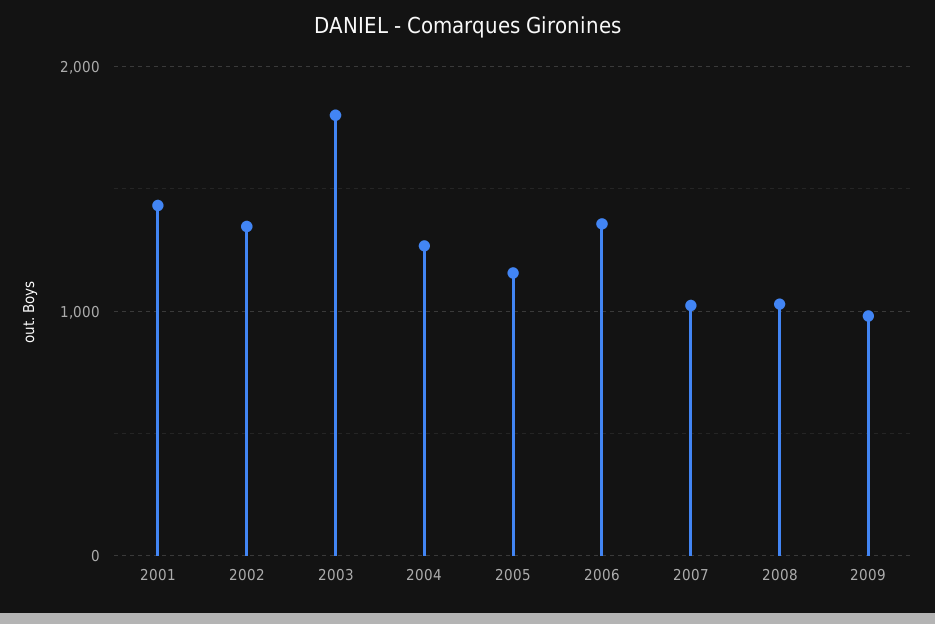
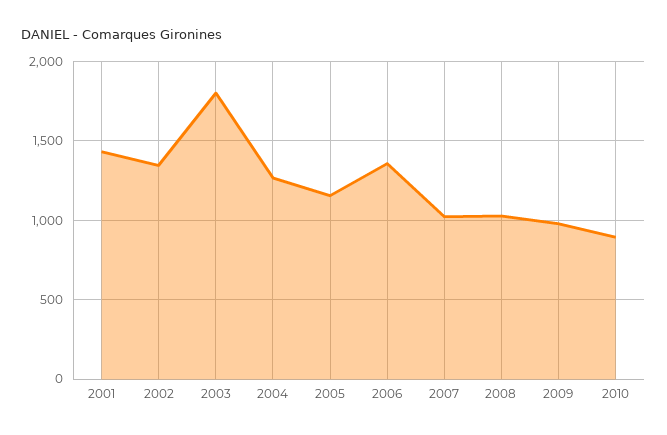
2010: none -> 900

